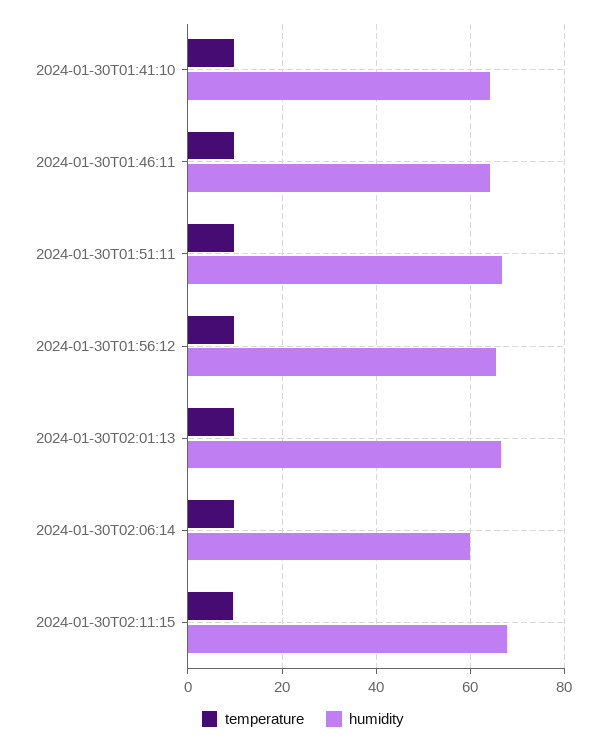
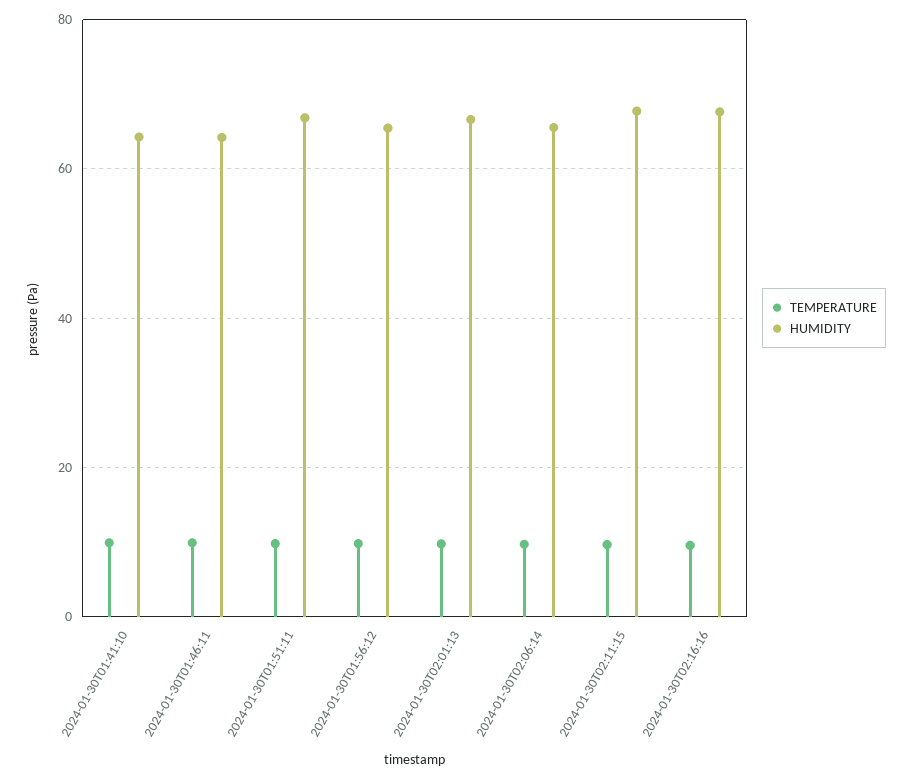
humidity, 2024-01-30T02:06:14: 60 -> 66
temperature, 2024-01-30T02:16:16: none -> 10
humidity, 2024-01-30T02:16:16: none -> 68

